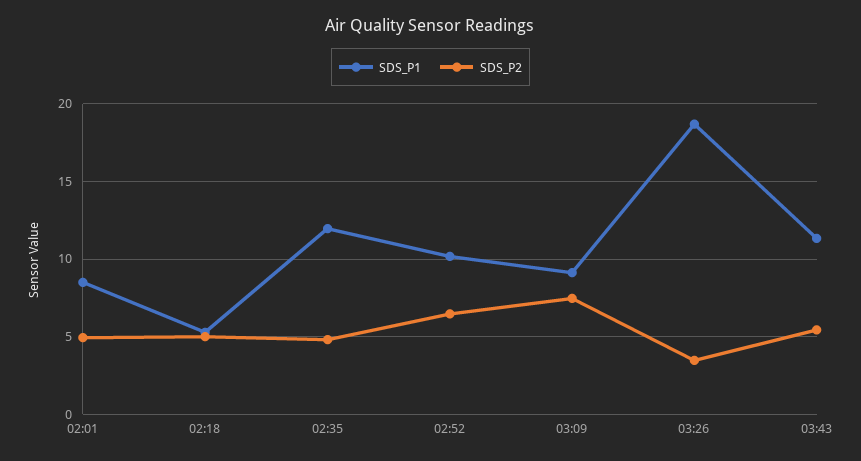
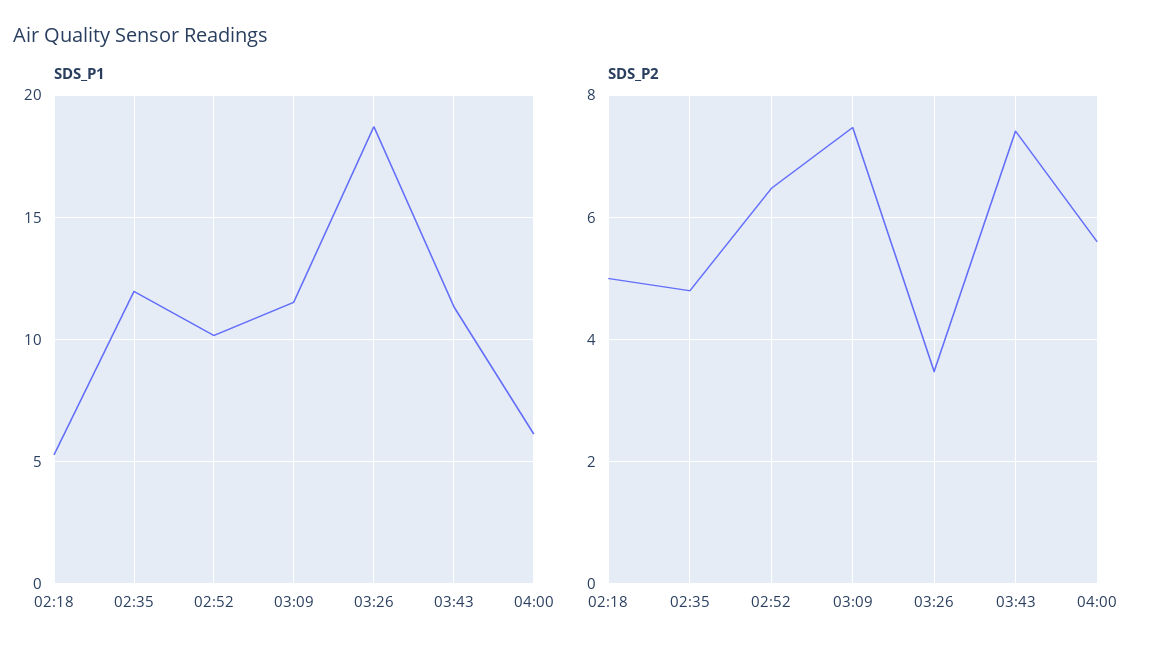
SDS_P1, 02:01: 8.5 -> none
SDS_P2, 02:01: 5 -> none
SDS_P1, 03:09: 9 -> 11.5
SDS_P2, 03:43: 5.5 -> 7.4
SDS_P1, 04:00: none -> 6
SDS_P2, 04:00: none -> 5.6

